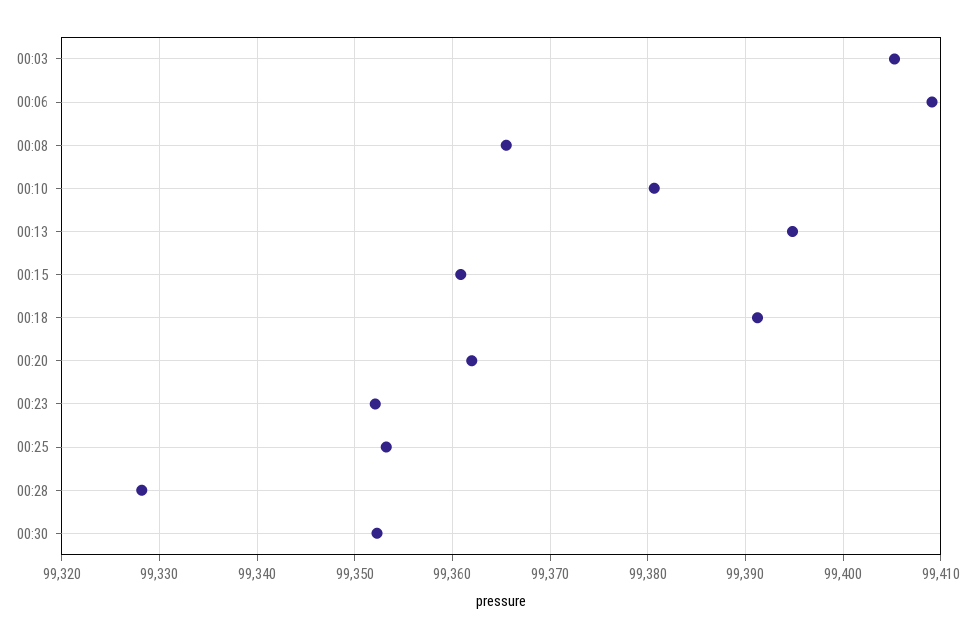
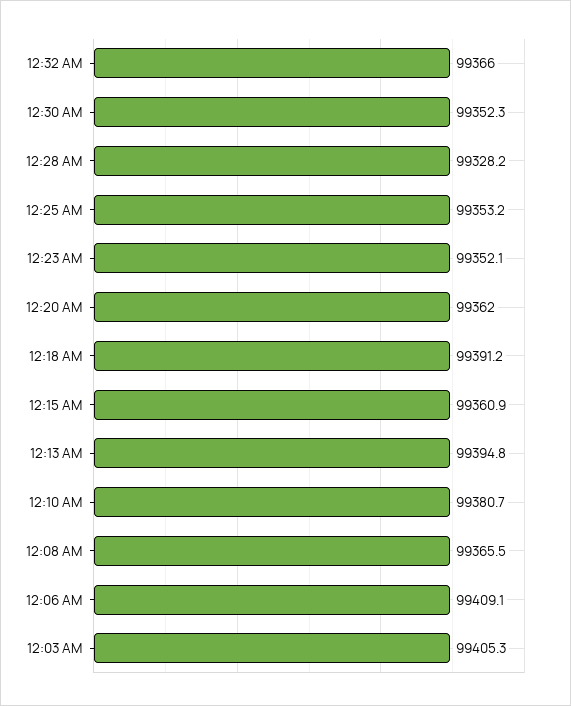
12:32 AM: none -> 99366

